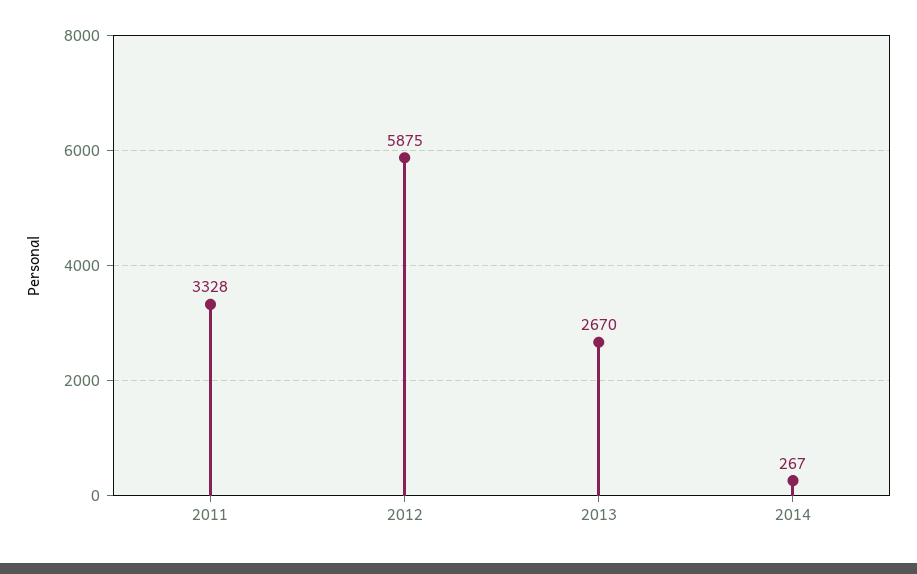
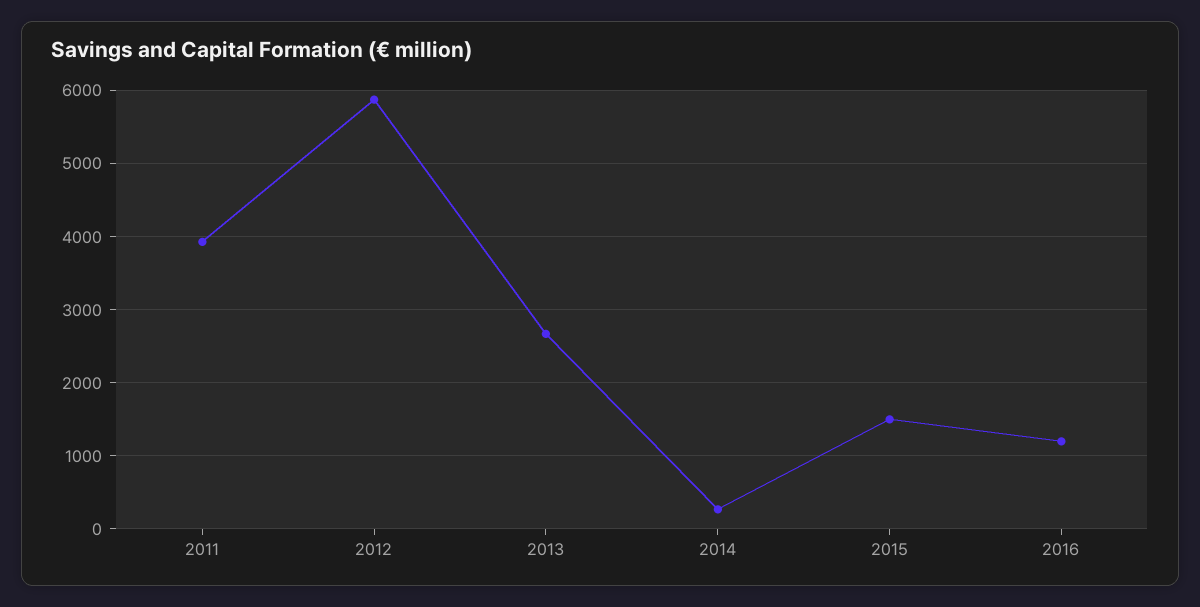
2011: 3328 -> 3900
2015: none -> 1500
2016: none -> 1200

